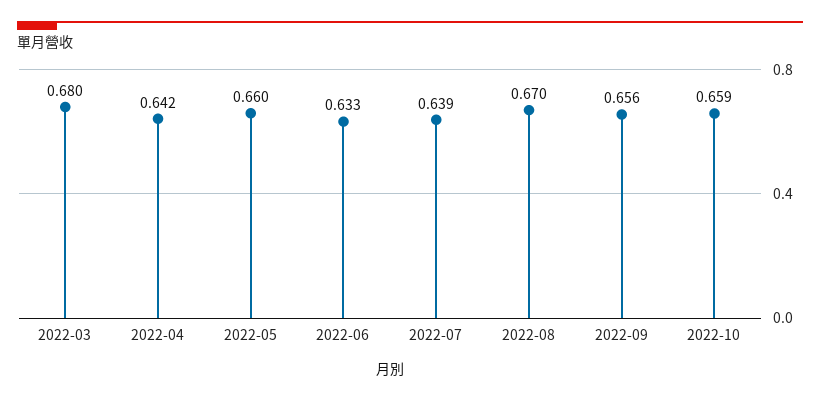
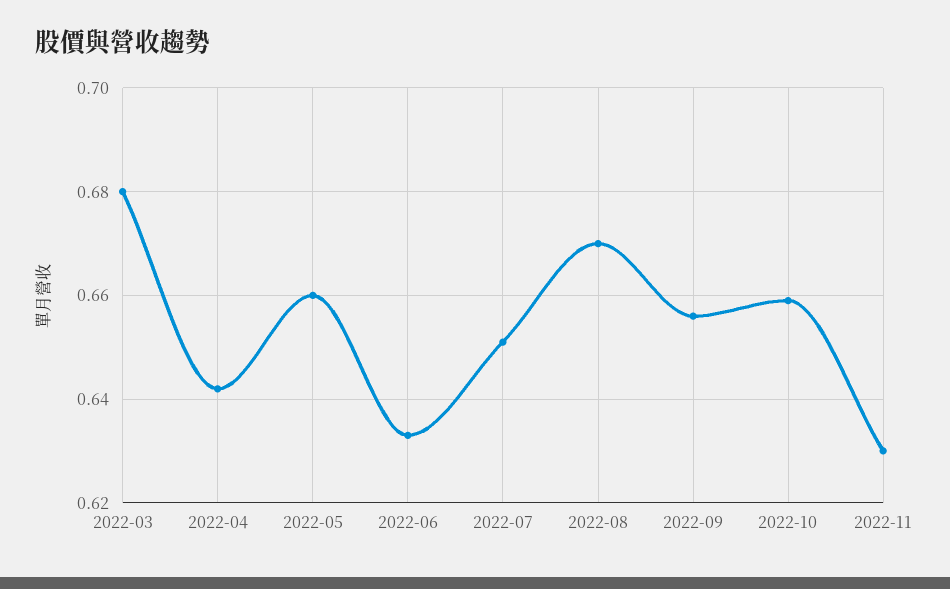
2022-07: 0.639 -> 0.65
2022-11: none -> 0.63

